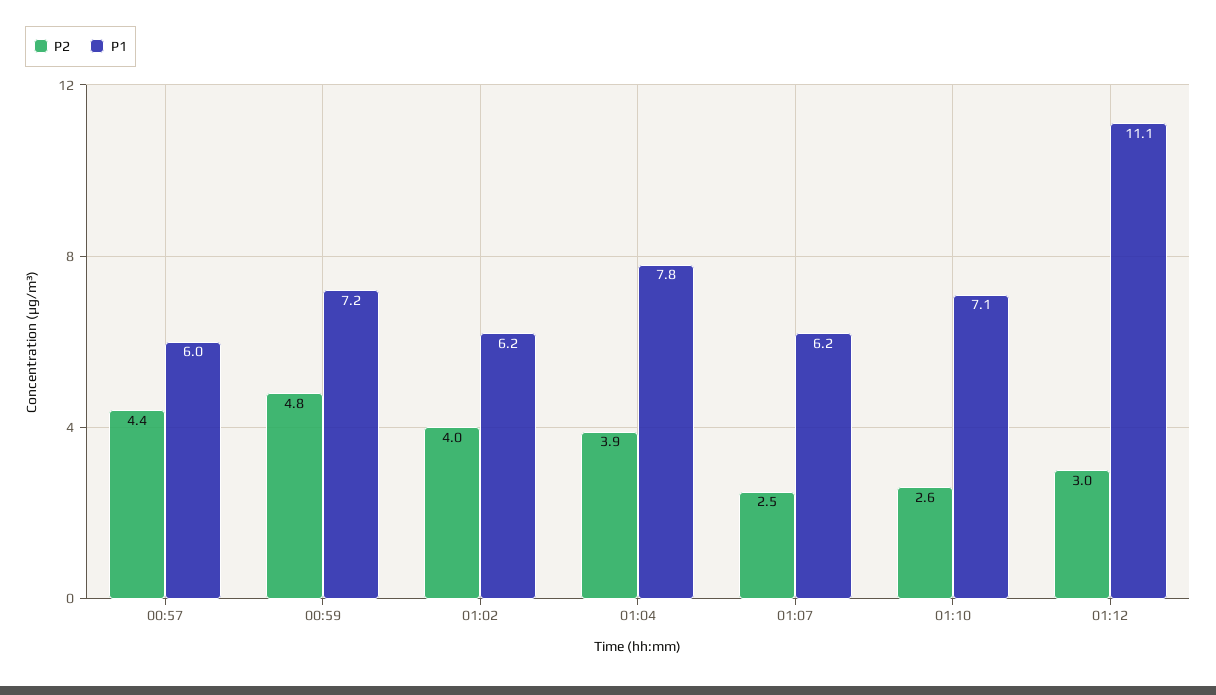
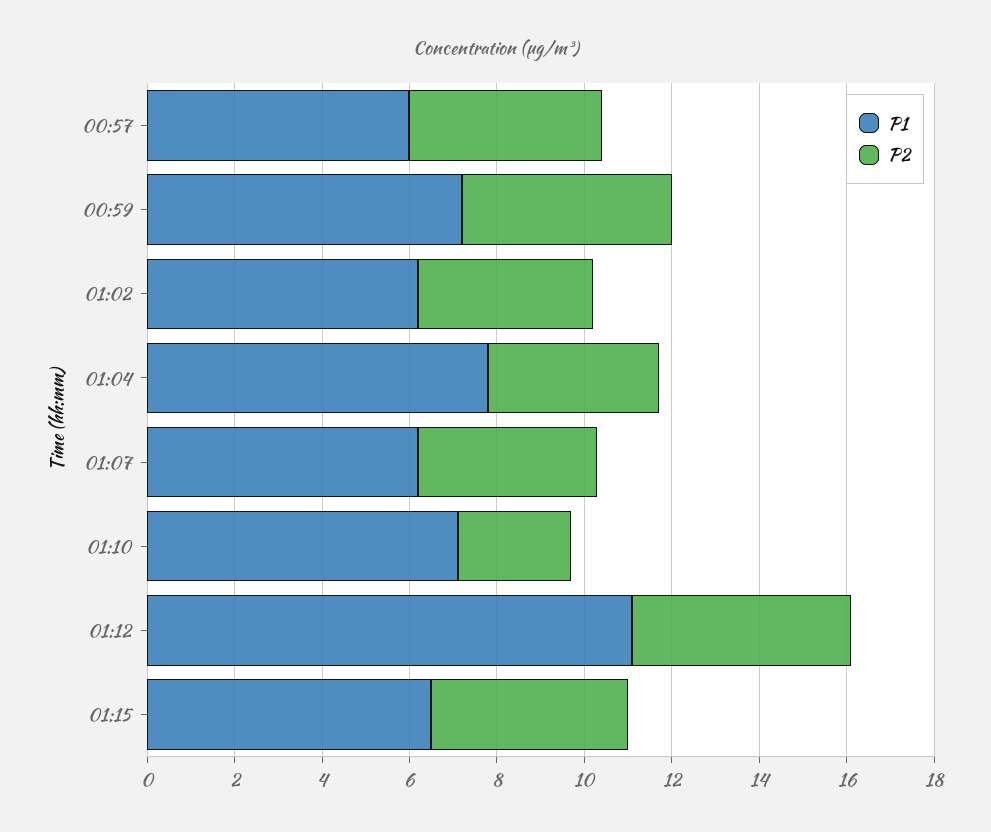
P2, 01:07: 2.5 -> 4
P2, 01:12: 3 -> 5
P1, 01:15: none -> 6.5
P2, 01:15: none -> 4.5

